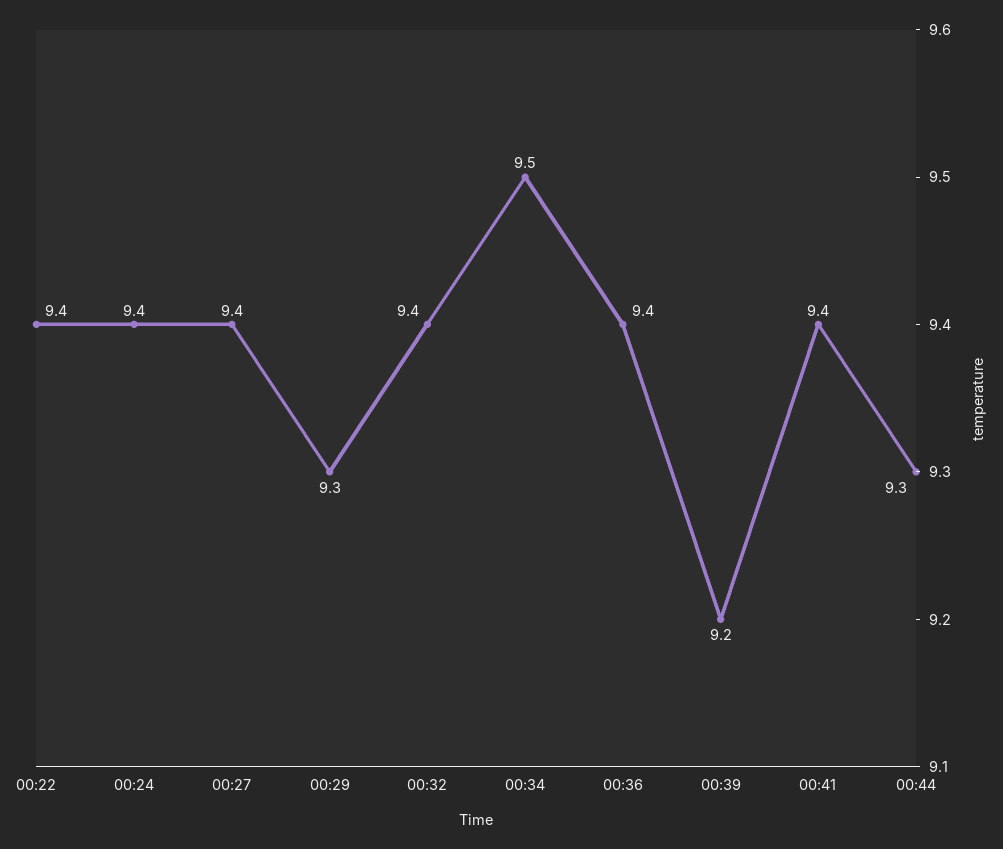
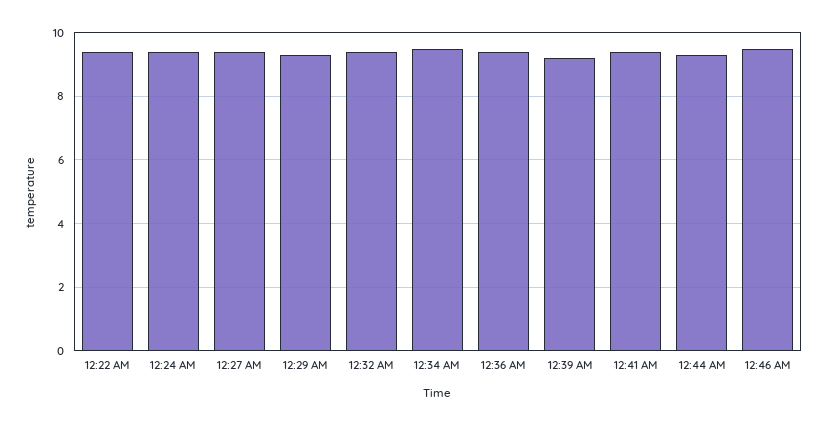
12:46 AM: none -> 9.5

